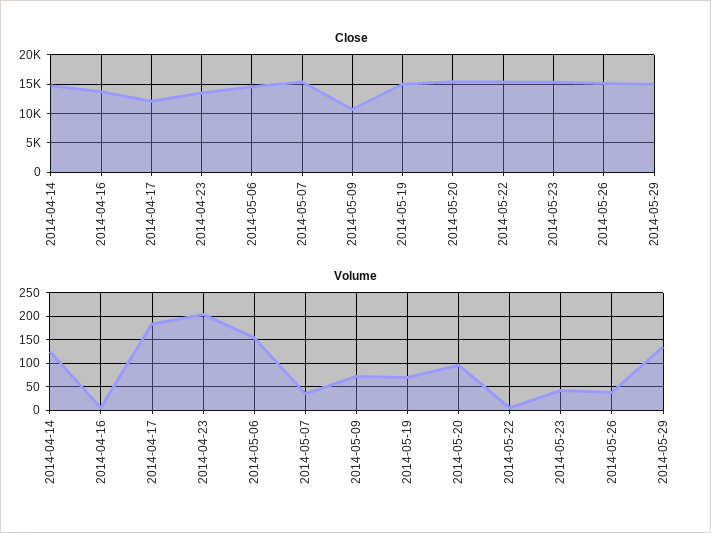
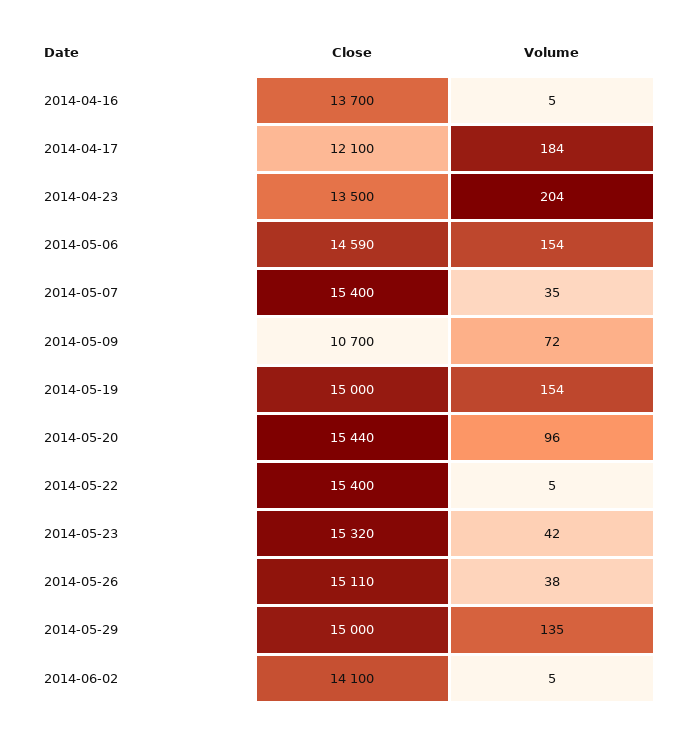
Close, 2014-04-14: 15000 -> none
Volume, 2014-04-14: 125 -> none
Volume, 2014-05-19: 75 -> 154
Close, 2014-06-02: none -> 14100
Volume, 2014-06-02: none -> 5

